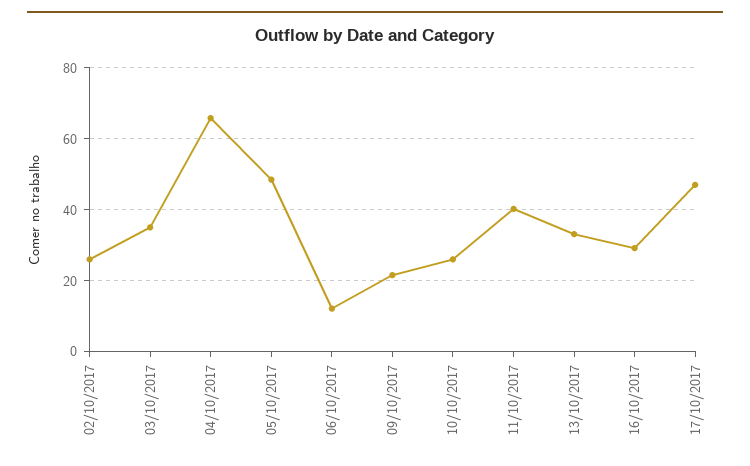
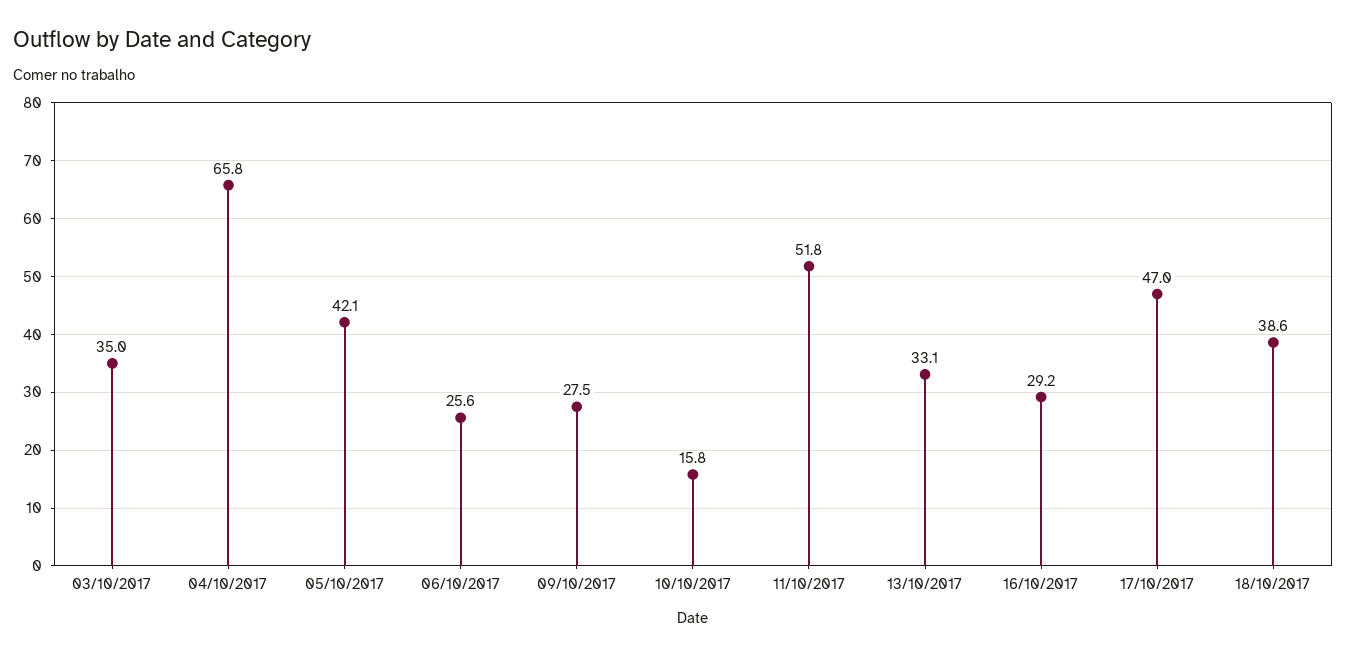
02/10/2017: 26 -> none
05/10/2017: 48 -> 42.1
06/10/2017: 12 -> 25.6
09/10/2017: 22 -> 27.5
10/10/2017: 26 -> 15.8
11/10/2017: 40 -> 51.8
18/10/2017: none -> 38.6

